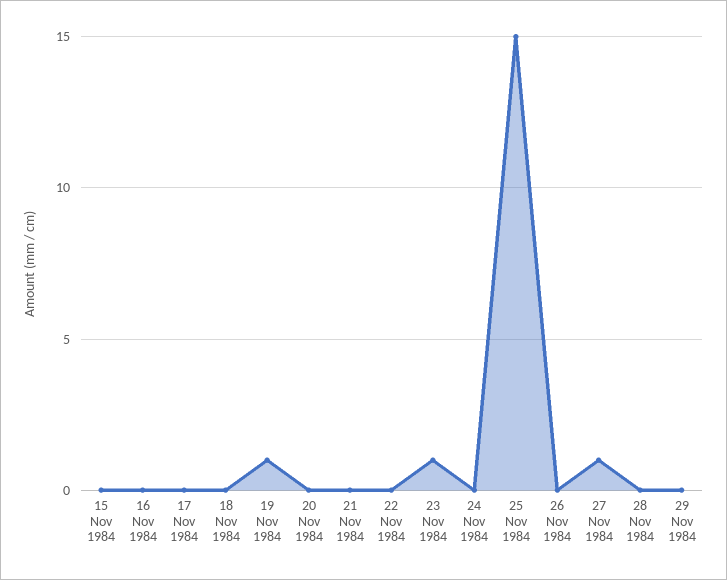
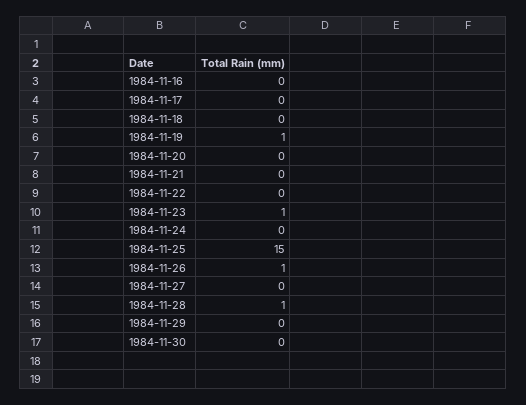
15 Nov 1984: 0 -> none
26 Nov 1984: 0 -> 1
27 Nov 1984: 1 -> 0
28 Nov 1984: 0 -> 1
1984-11-30: none -> 0

